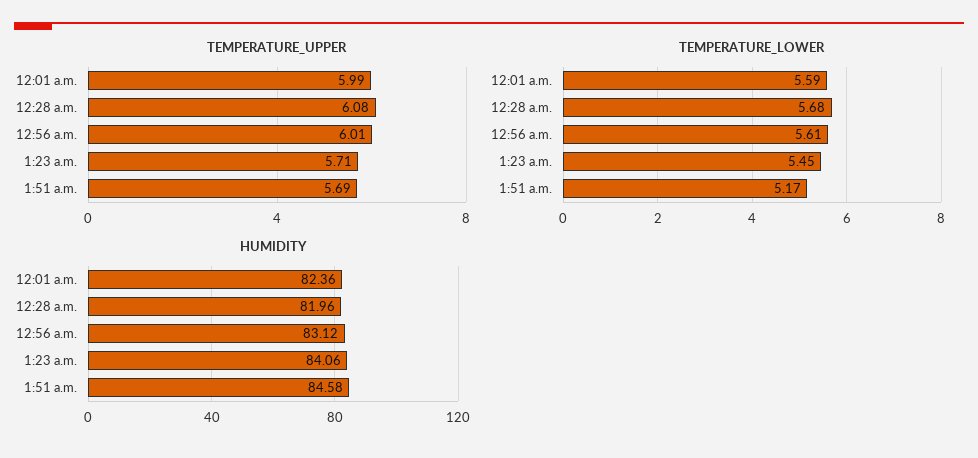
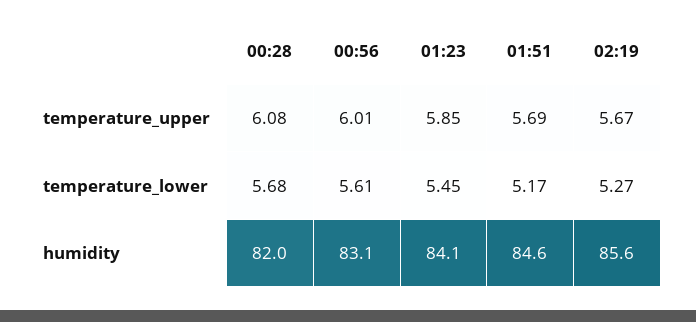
TEMPERATURE_UPPER, 12:01 a.m.: 5.99 -> none
TEMPERATURE_UPPER, 1:23 a.m.: 5.71 -> 5.85
TEMPERATURE_LOWER, 12:01 a.m.: 5.59 -> none
HUMIDITY, 12:01 a.m.: 82.36 -> none
TEMPERATURE_UPPER, 02:19: none -> 5.67
TEMPERATURE_LOWER, 02:19: none -> 5.27
HUMIDITY, 02:19: none -> 85.6

